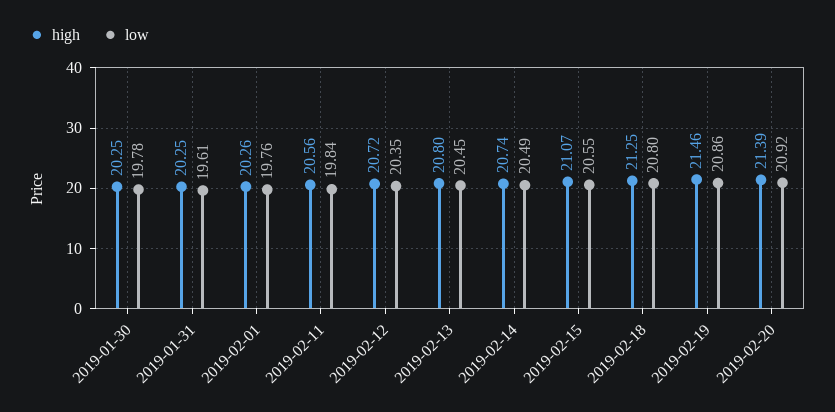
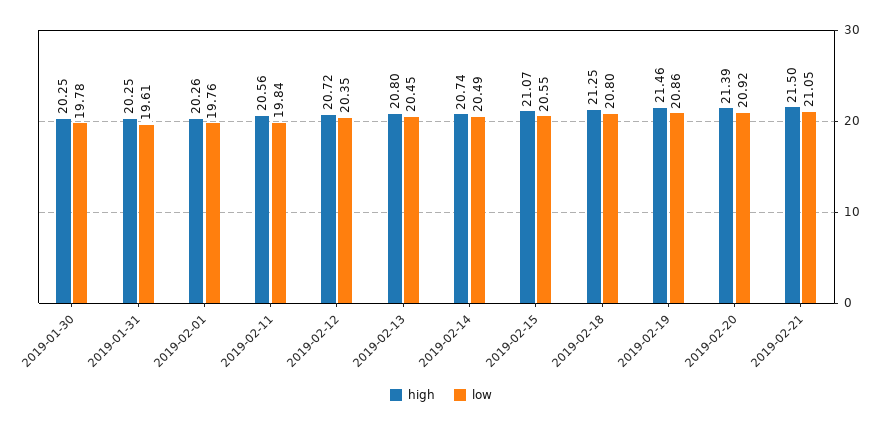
high, 2019-02-21: none -> 21.5
low, 2019-02-21: none -> 21.05

